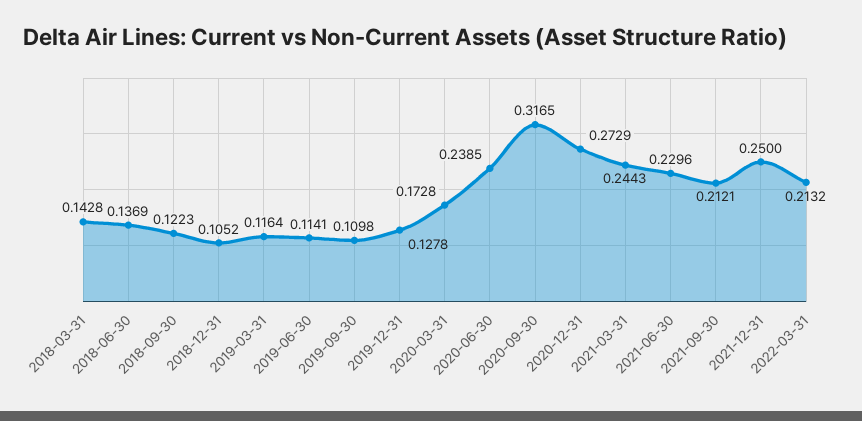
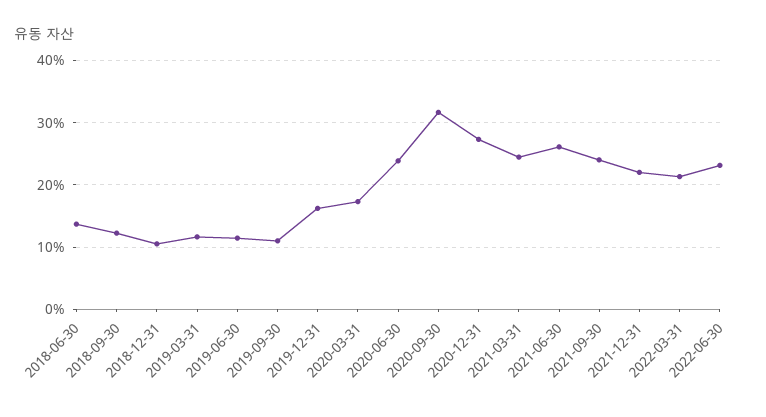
2018-03-31: 0.1428 -> none
2019-12-31: 0.1278 -> 0.16
2021-06-30: 0.2296 -> 0.26
2021-09-30: 0.2121 -> 0.24
2021-12-31: 0.25 -> 0.22
2022-06-30: none -> 0.23

